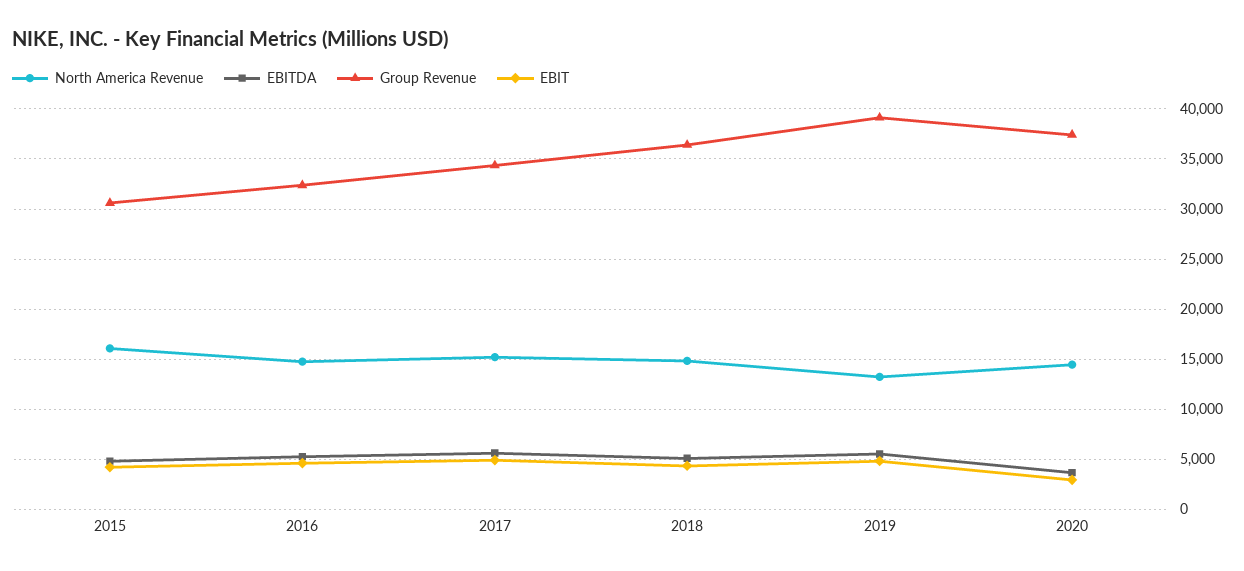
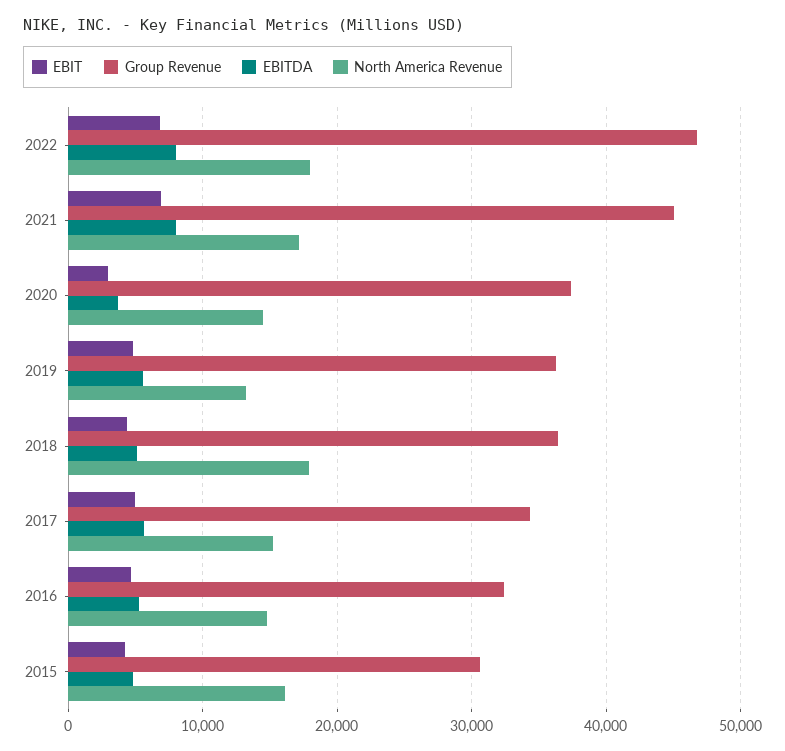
North America Revenue, 2018: 15000 -> 18000
Group Revenue, 2019: 39000 -> 36000
EBIT, 2022: none -> 7000
Group Revenue, 2022: none -> 47000
EBITDA, 2022: none -> 8000
North America Revenue, 2022: none -> 18000
EBIT, 2021: none -> 7000
Group Revenue, 2021: none -> 45000
EBITDA, 2021: none -> 8000
North America Revenue, 2021: none -> 17000

